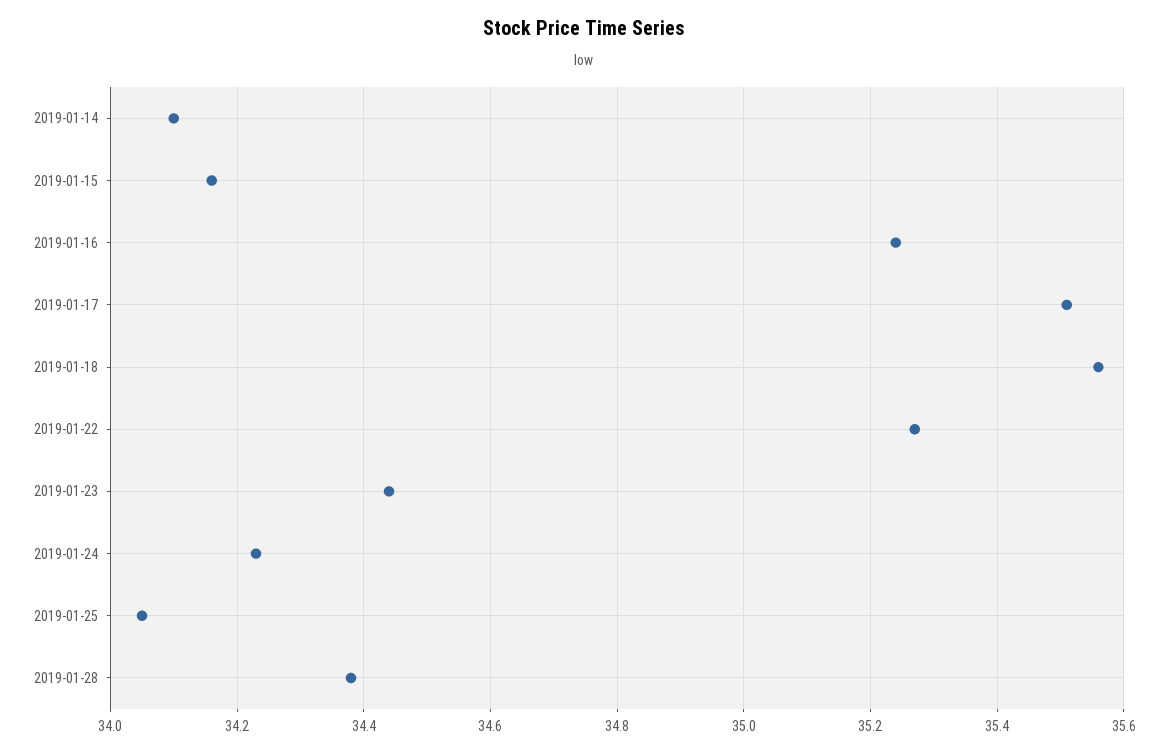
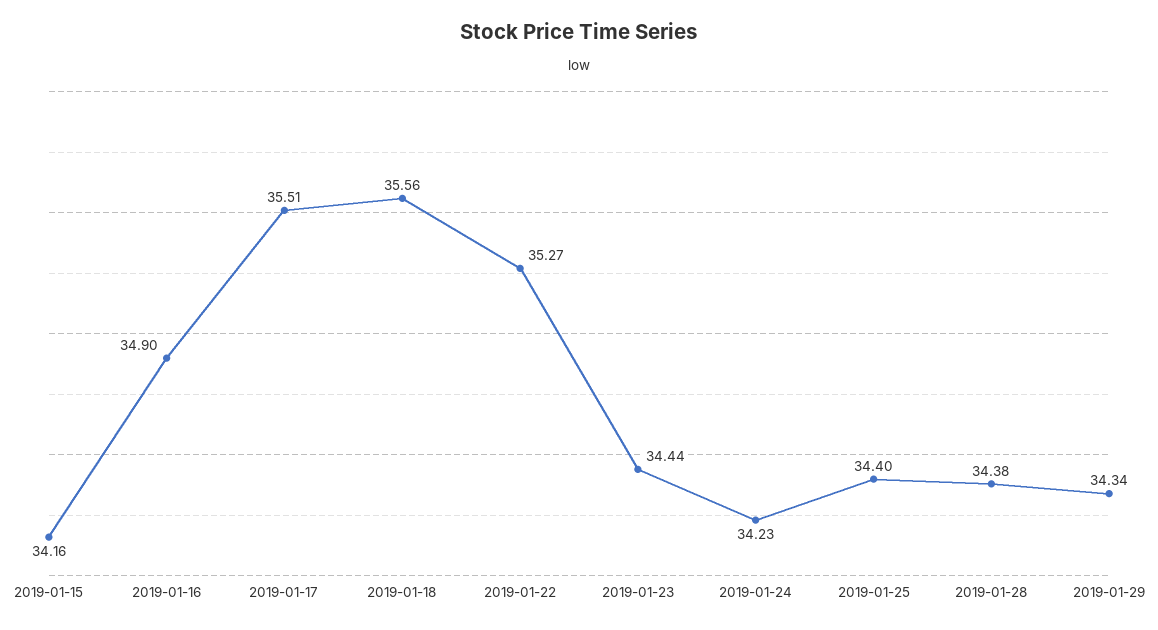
2019-01-14: 34.1 -> none
2019-01-16: 35.25 -> 34.9
2019-01-25: 34.05 -> 34.4
2019-01-29: none -> 34.34

